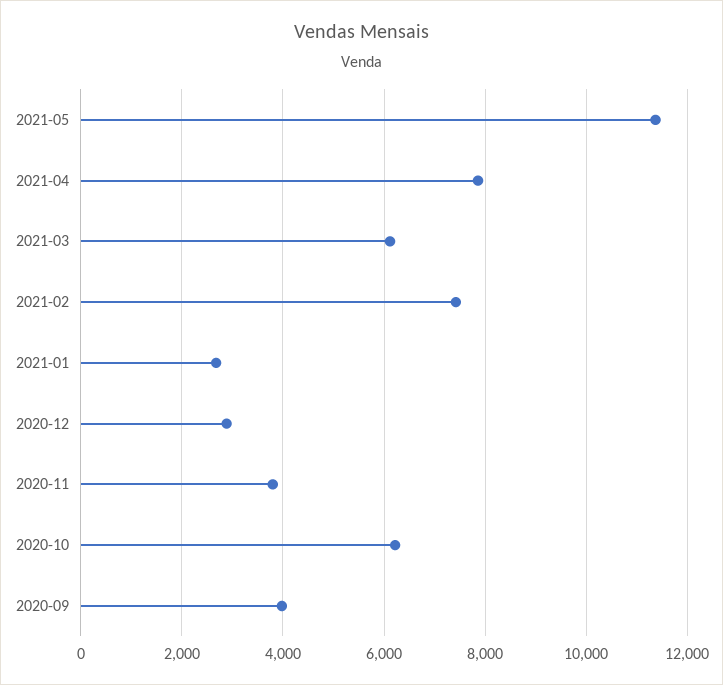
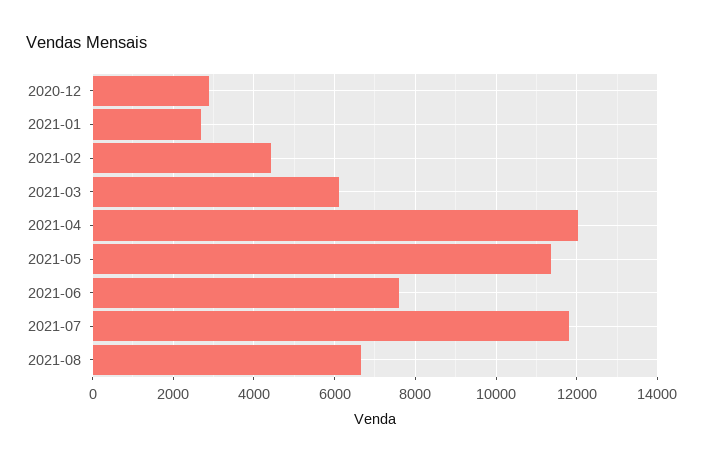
2021-04: 7800 -> 12000
2021-02: 7400 -> 4400
2020-11: 3800 -> none
2020-10: 6200 -> none
2020-09: 4000 -> none
2021-06: none -> 7600
2021-07: none -> 11800
2021-08: none -> 6600

